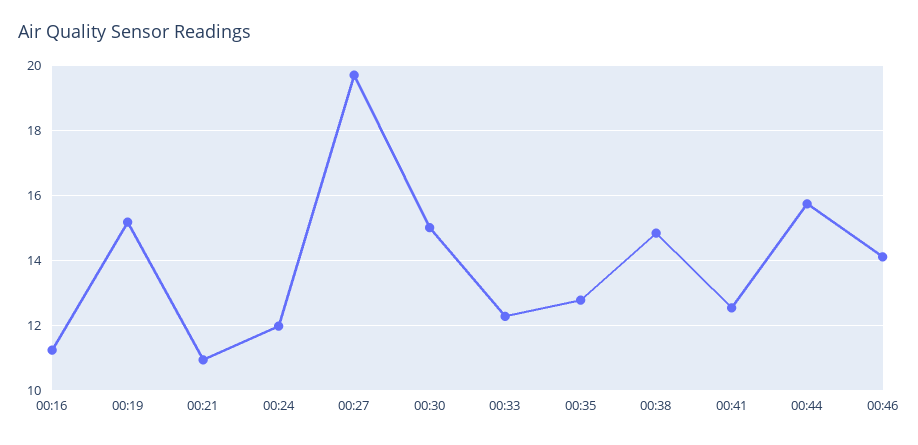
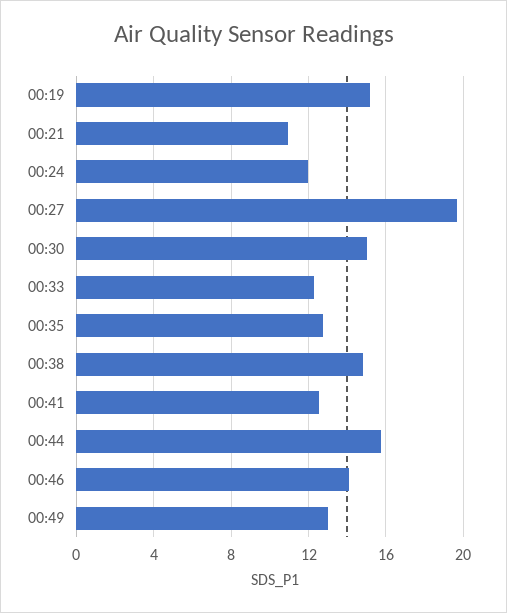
00:16: 11.2 -> none
00:49: none -> 13

